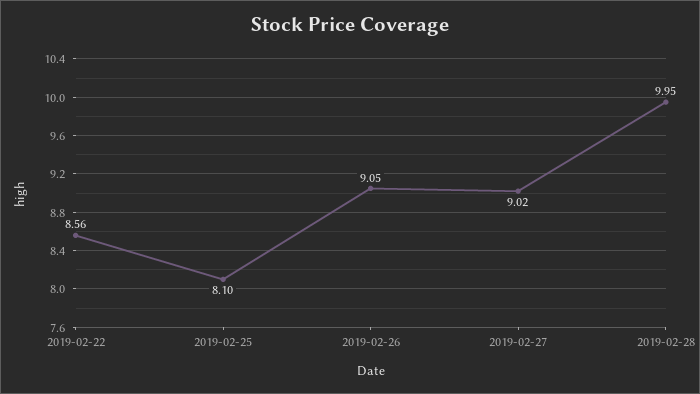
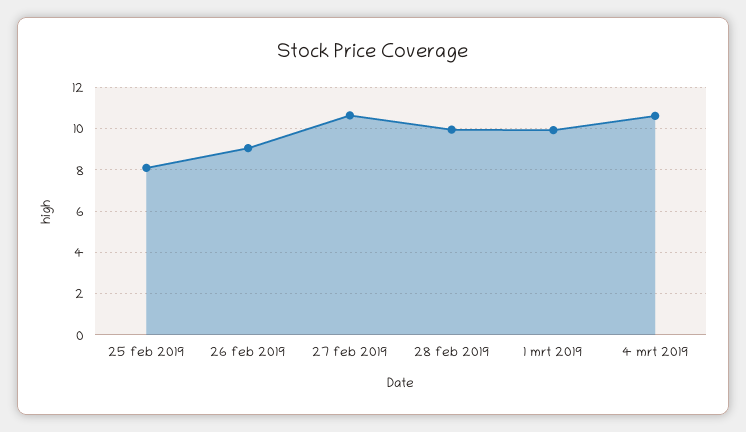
2019-02-22: 8.56 -> none
2019-02-27: 9.02 -> 10.5
1 mrt 2019: none -> 10
4 mrt 2019: none -> 10.5

